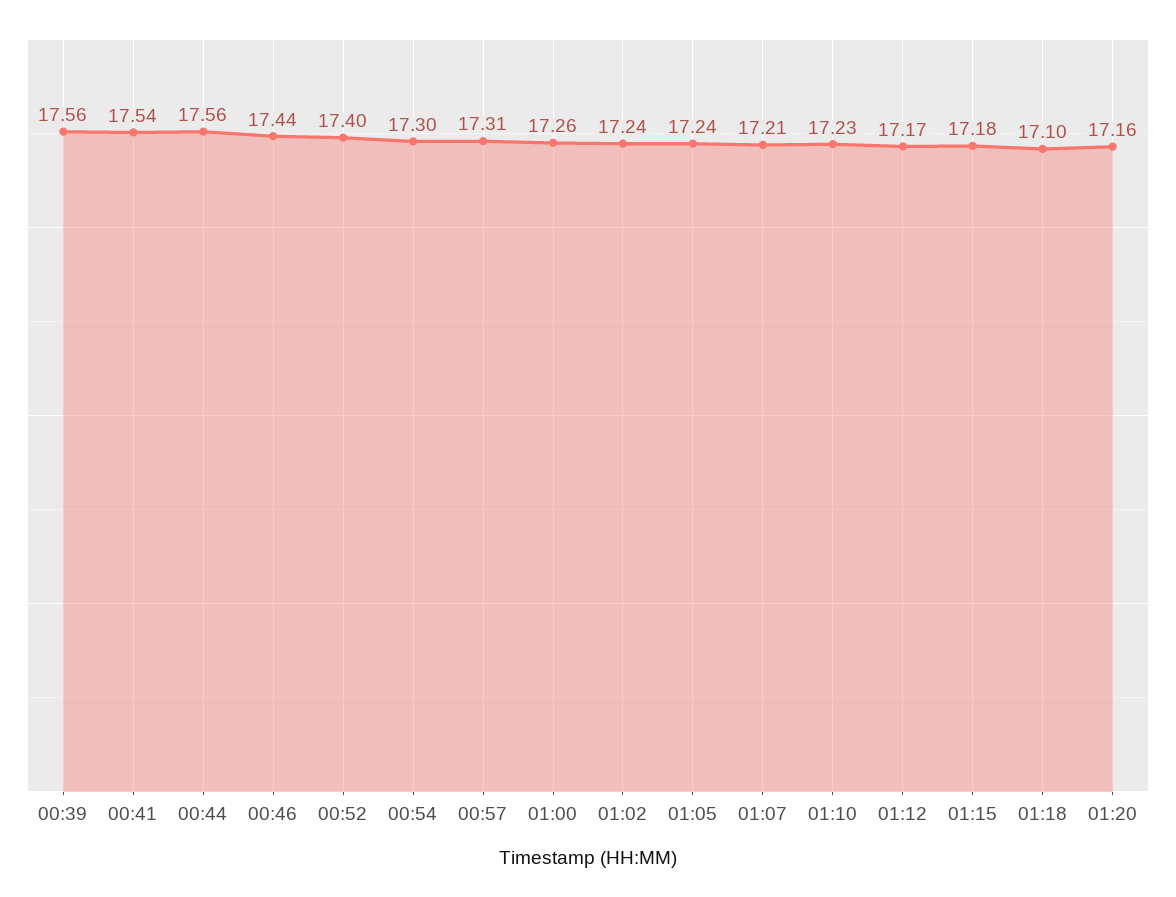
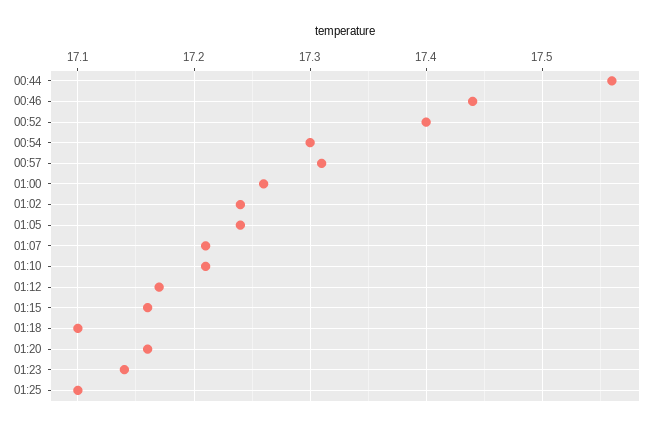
00:39: 17.56 -> none
00:41: 17.54 -> none
01:10: 17.23 -> 17.21
01:15: 17.18 -> 17.16
01:23: none -> 17.14
01:25: none -> 17.1

